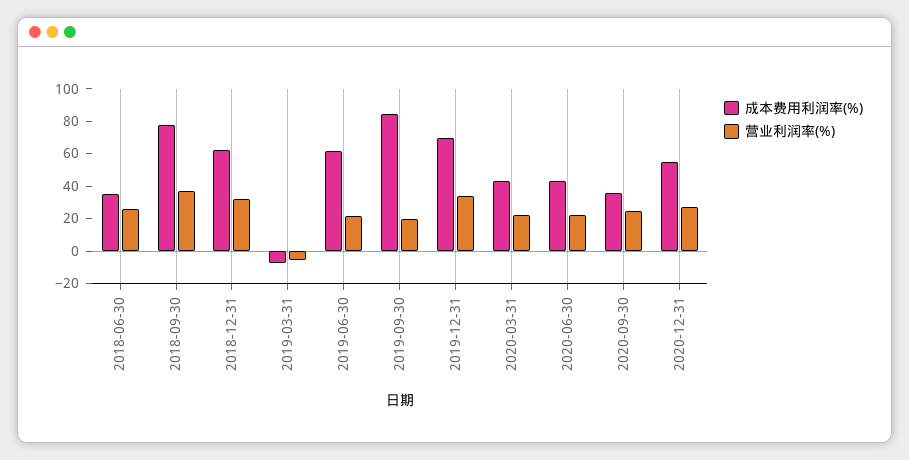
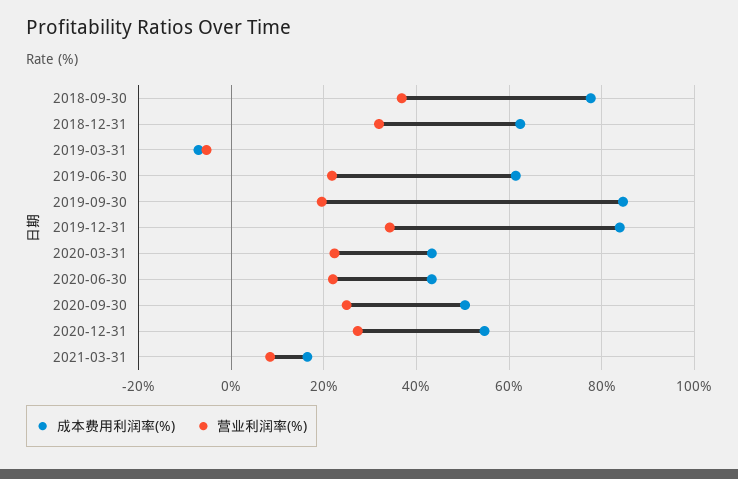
成本费用利润率(%), 2018-06-30: 35 -> none
营业利润率(%), 2018-06-30: 25 -> none
成本费用利润率(%), 2019-12-31: 70 -> 84
成本费用利润率(%), 2020-09-30: 35 -> 50
成本费用利润率(%), 2021-03-31: none -> 16
营业利润率(%), 2021-03-31: none -> 8

